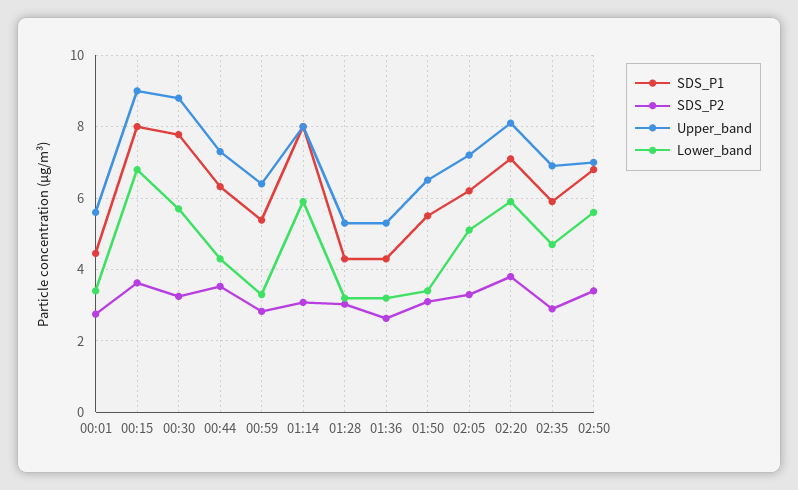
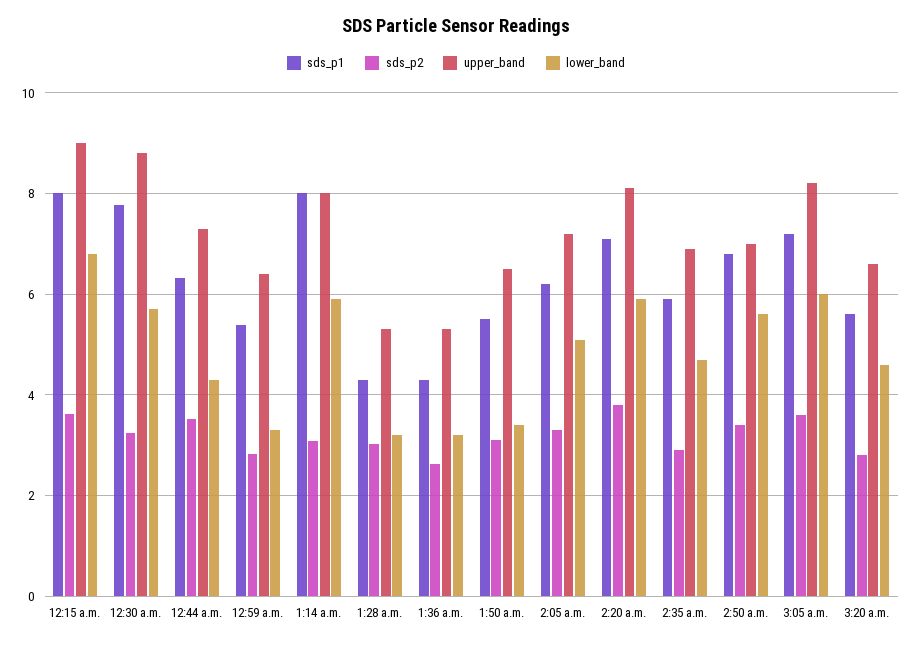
SDS_P1, 00:01: 4.4 -> none
SDS_P2, 00:01: 2.8 -> none
Upper_band, 00:01: 5.6 -> none
Lower_band, 00:01: 3.4 -> none
SDS_P1, 3:05 a.m.: none -> 7.2
SDS_P2, 3:05 a.m.: none -> 3.6
Upper_band, 3:05 a.m.: none -> 8.2
Lower_band, 3:05 a.m.: none -> 6
SDS_P1, 3:20 a.m.: none -> 5.6
SDS_P2, 3:20 a.m.: none -> 2.8
Upper_band, 3:20 a.m.: none -> 6.6
Lower_band, 3:20 a.m.: none -> 4.6

